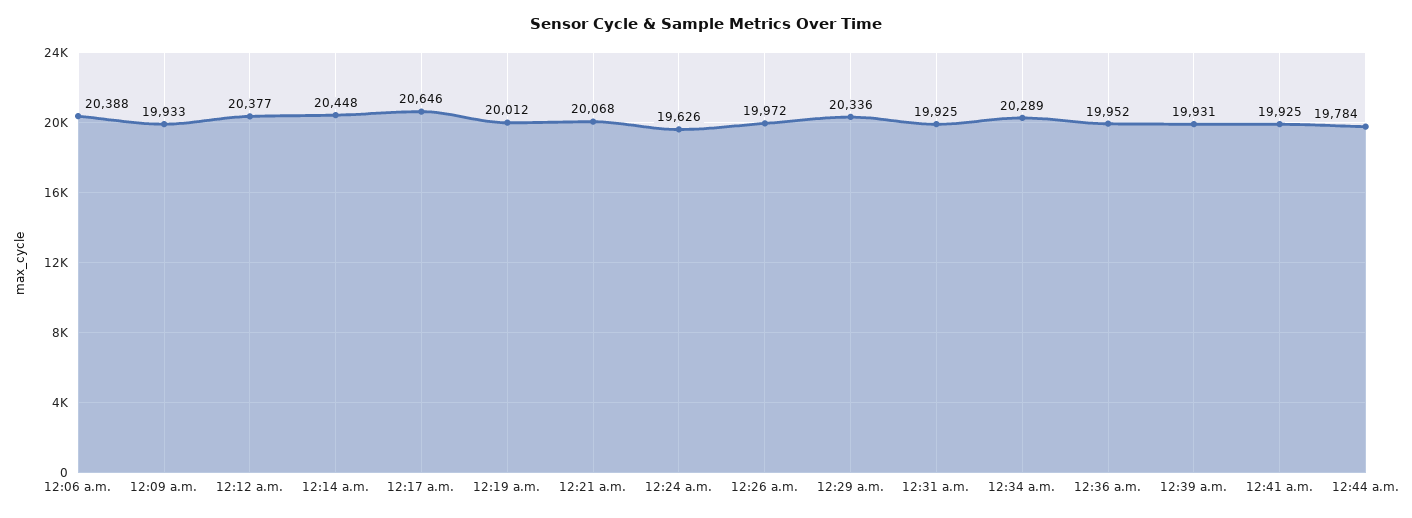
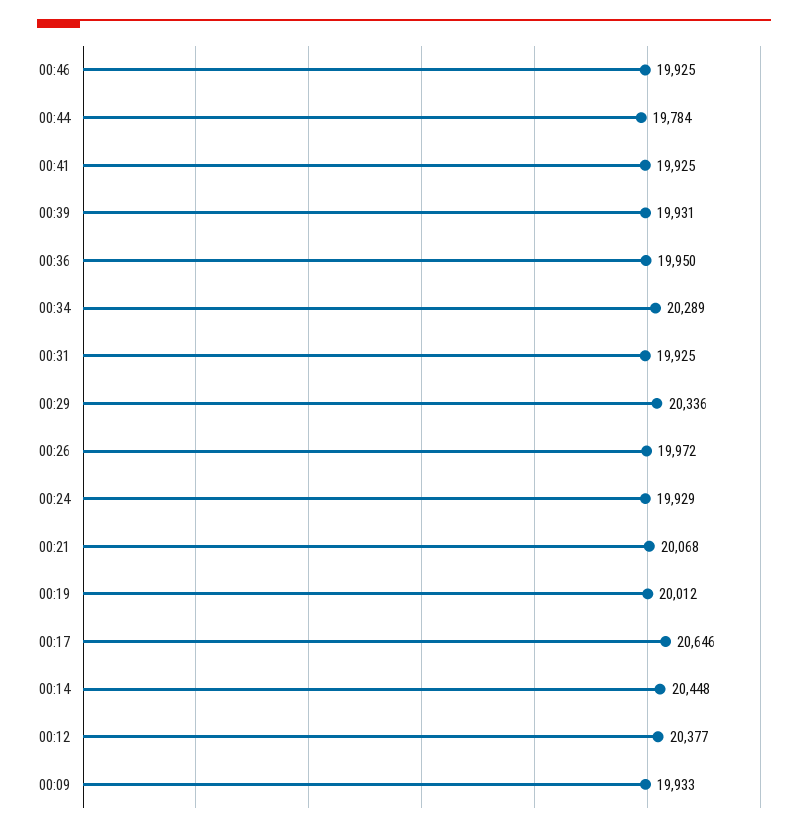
12:06 a.m.: 20388 -> none
12:24 a.m.: 19626 -> 19929
12:36 a.m.: 19952 -> 19950
00:46: none -> 19925

